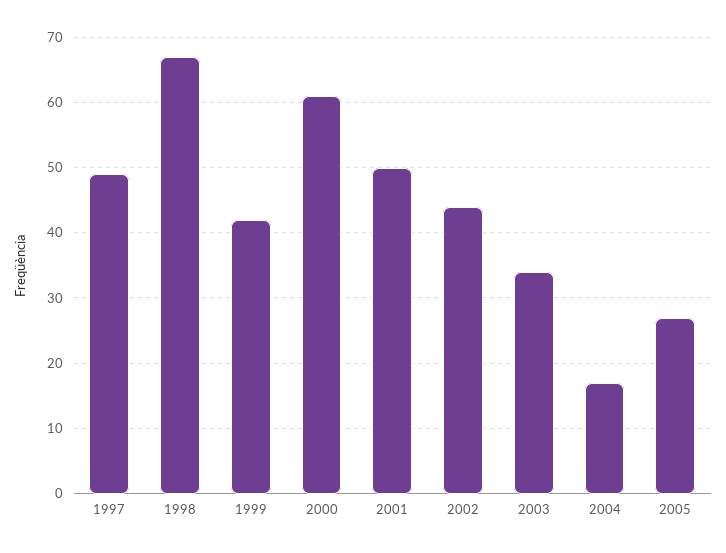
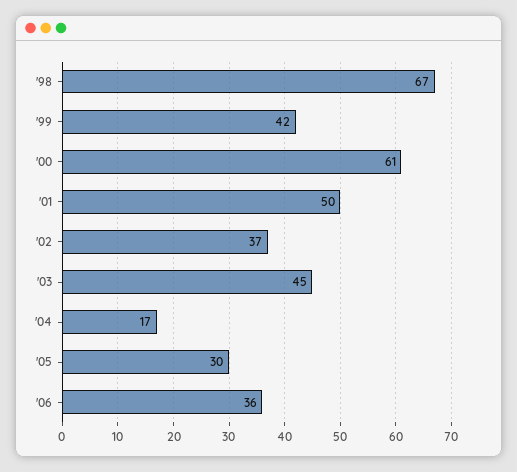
1997: 49 -> none
2002: 44 -> 37
2003: 34 -> 45
2005: 27 -> 30
'06: none -> 36

